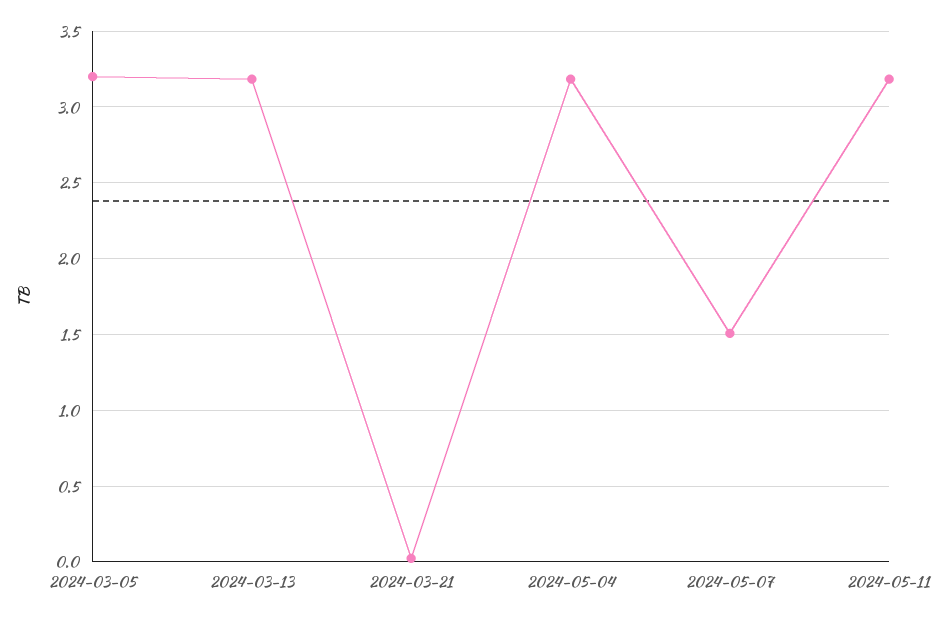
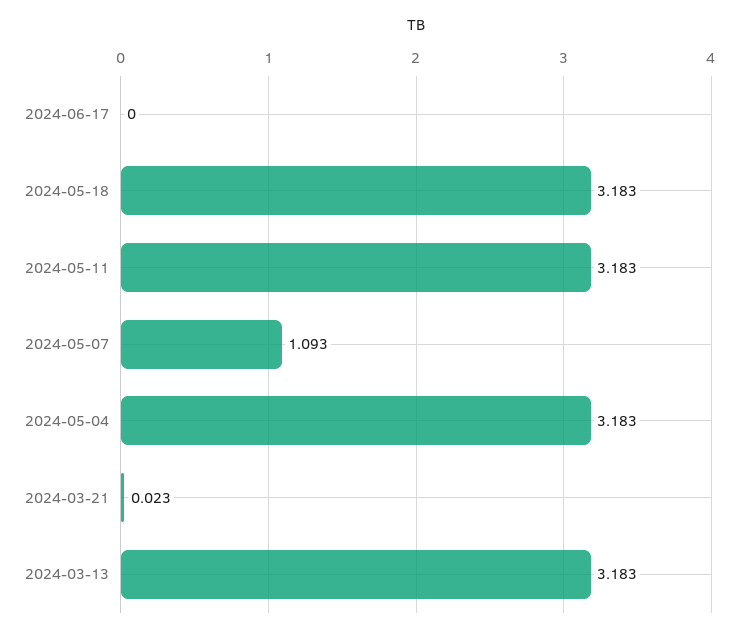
2024-03-05: 3.2 -> none
2024-05-07: 1.5 -> 1.093
2024-06-17: none -> 0
2024-05-18: none -> 3.183

